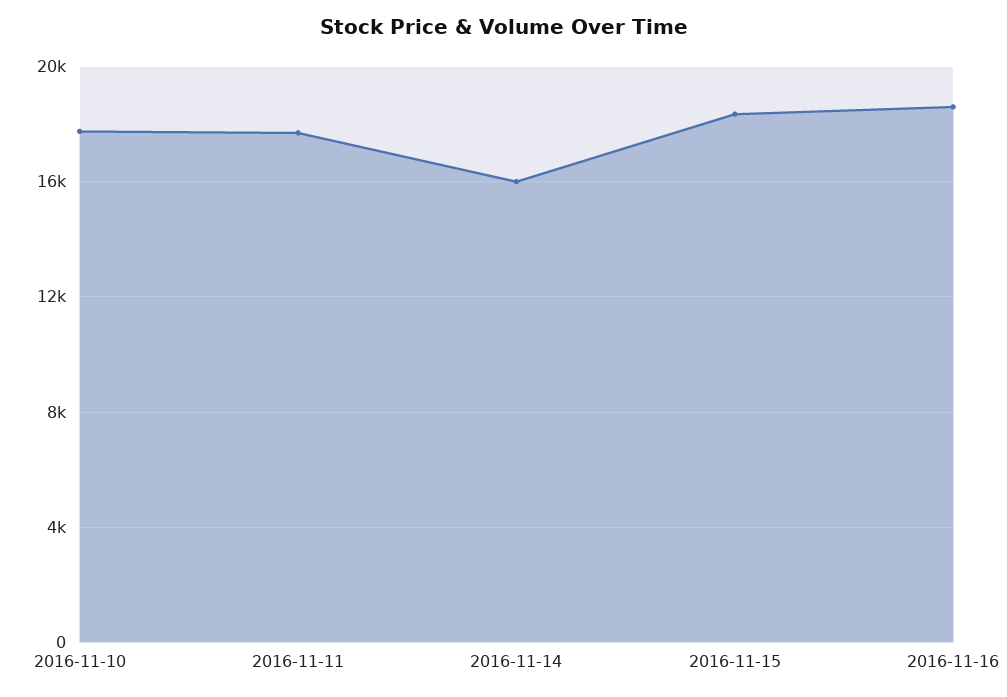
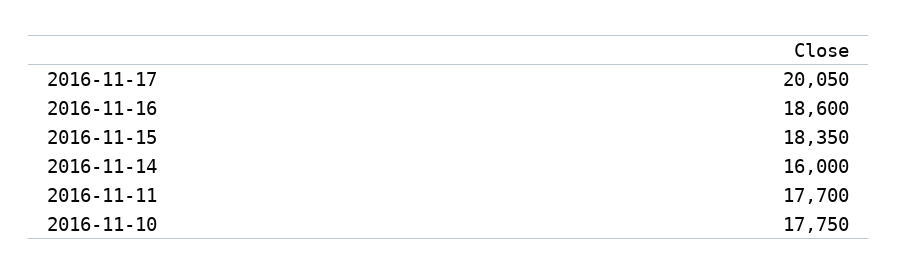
2016-11-17: none -> 20050

